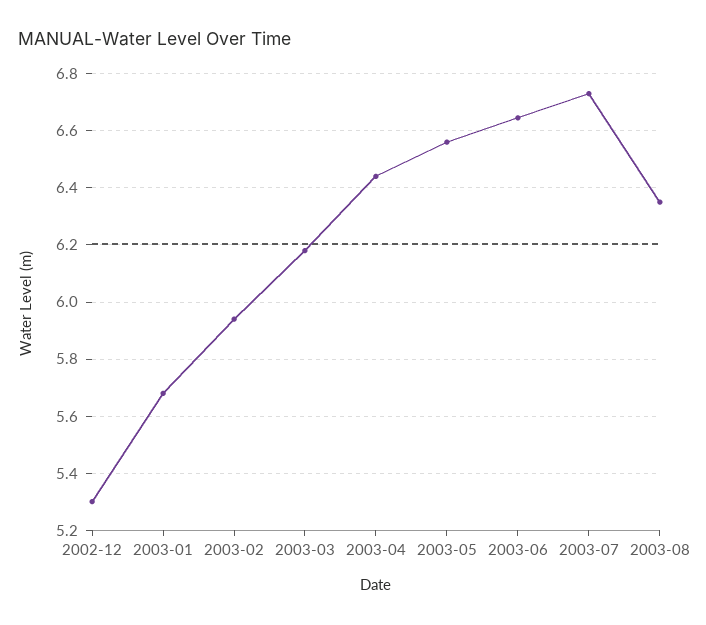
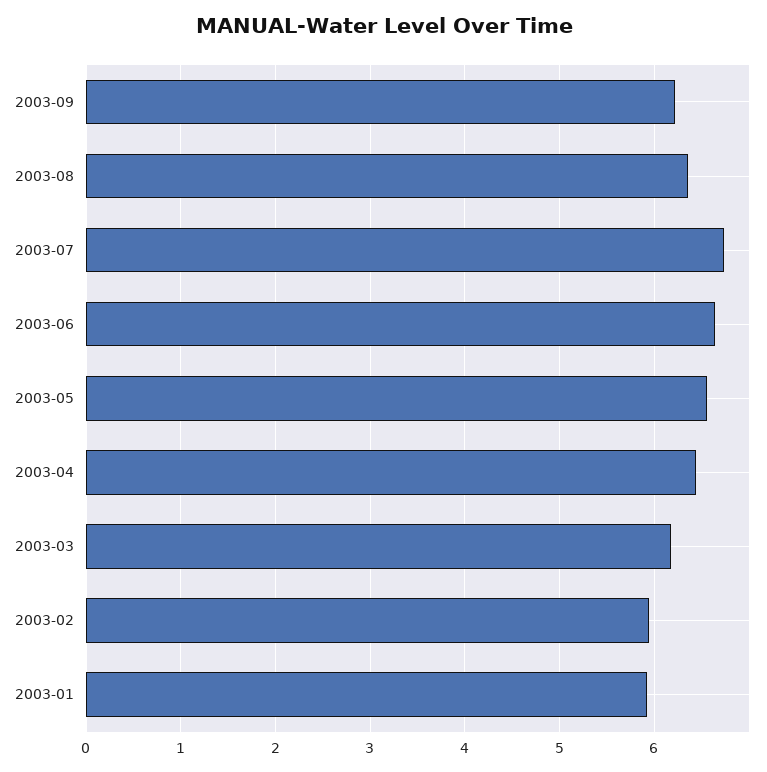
2002-12: 5.3 -> none
2003-01: 5.675 -> 5.9
2003-09: none -> 6.2

